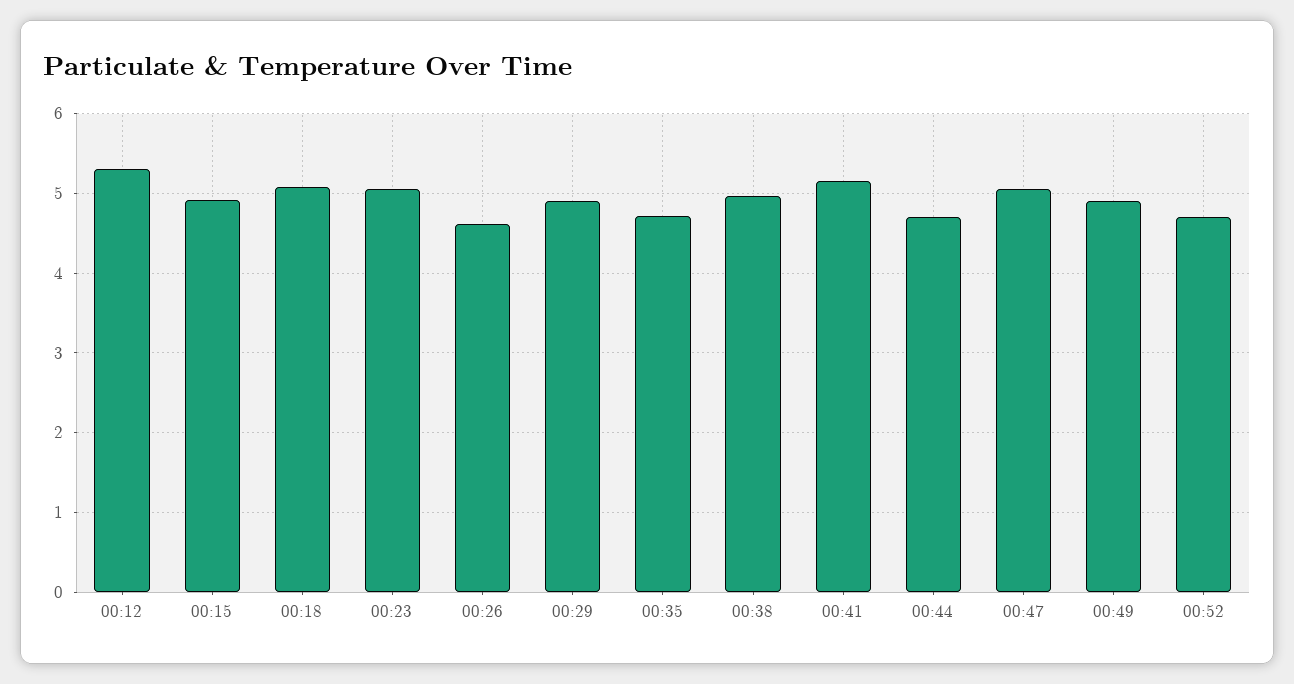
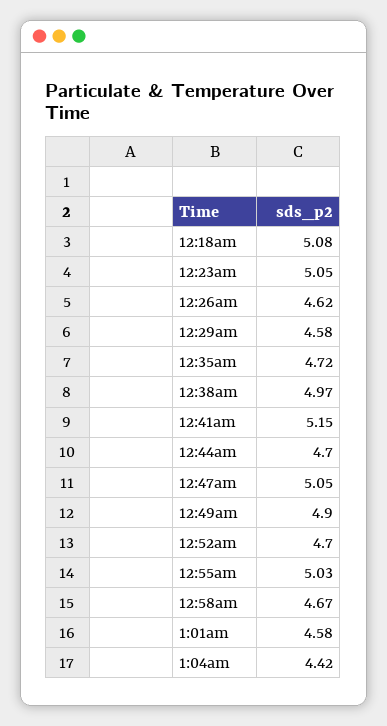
00:12: 5.3 -> none
00:15: 4.9 -> none
00:29: 4.9 -> 4.58
12:55am: none -> 5.03
12:58am: none -> 4.67
1:01am: none -> 4.58
1:04am: none -> 4.42

